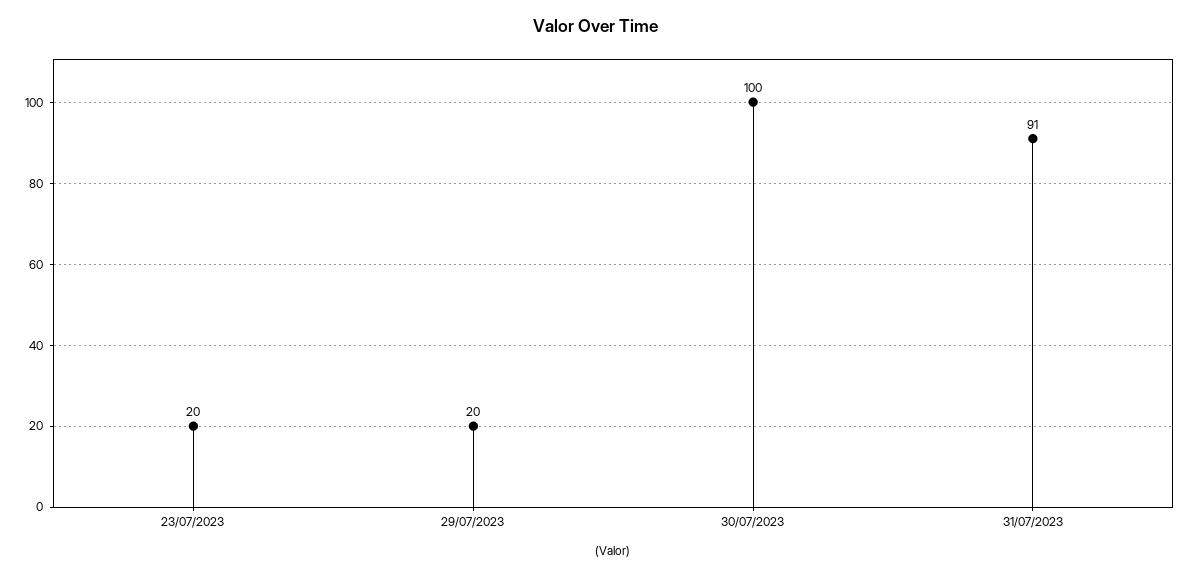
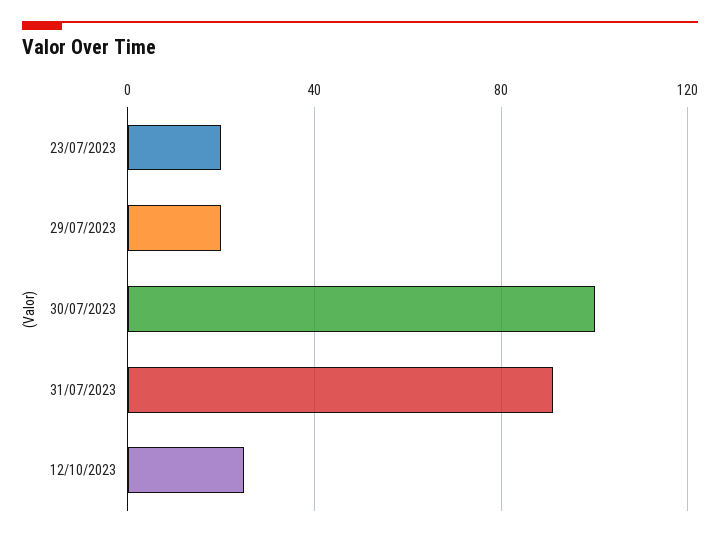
12/10/2023: none -> 25

